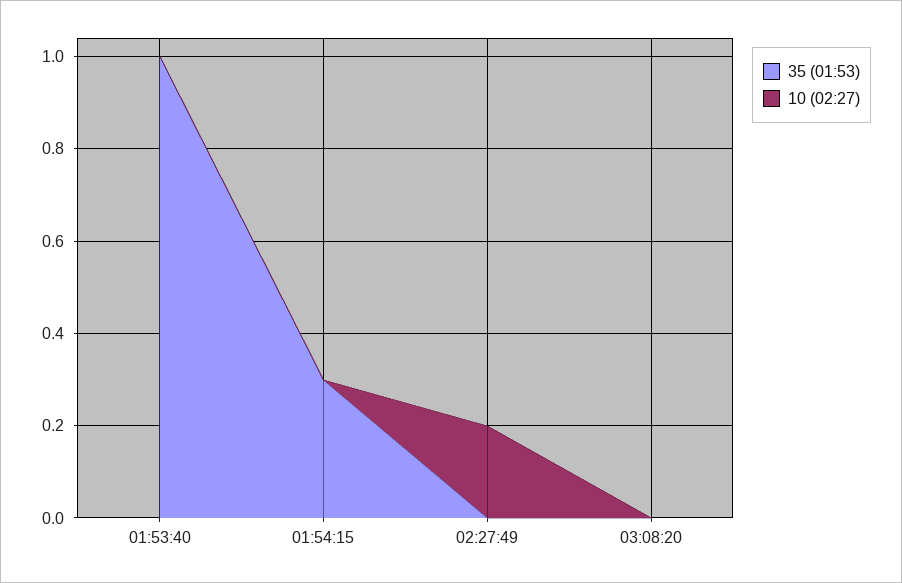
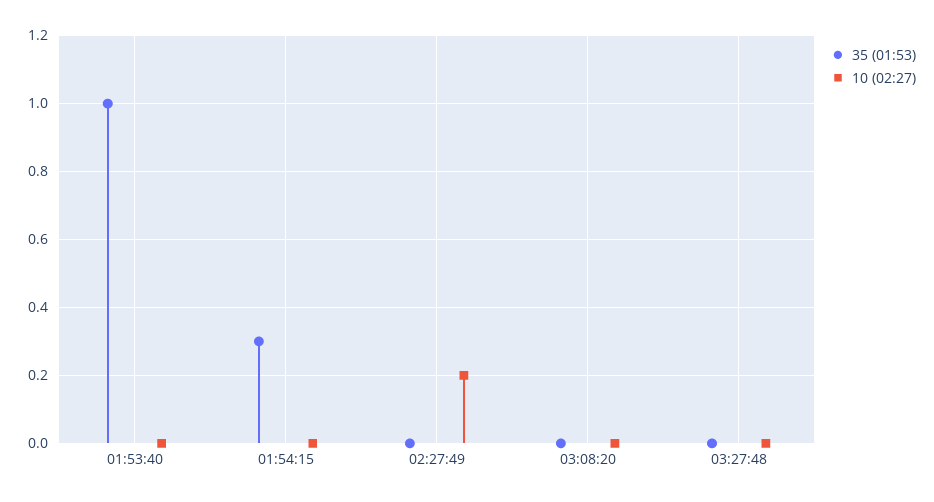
35 (01:53), 03:27:48: none -> 0
10 (02:27), 03:27:48: none -> 0

